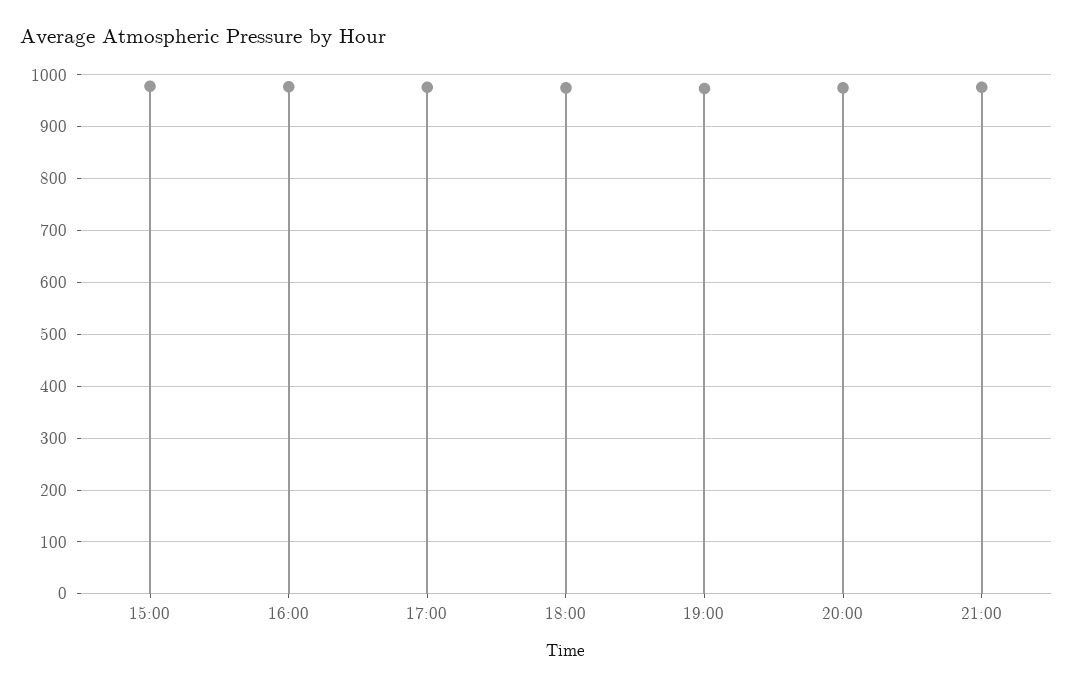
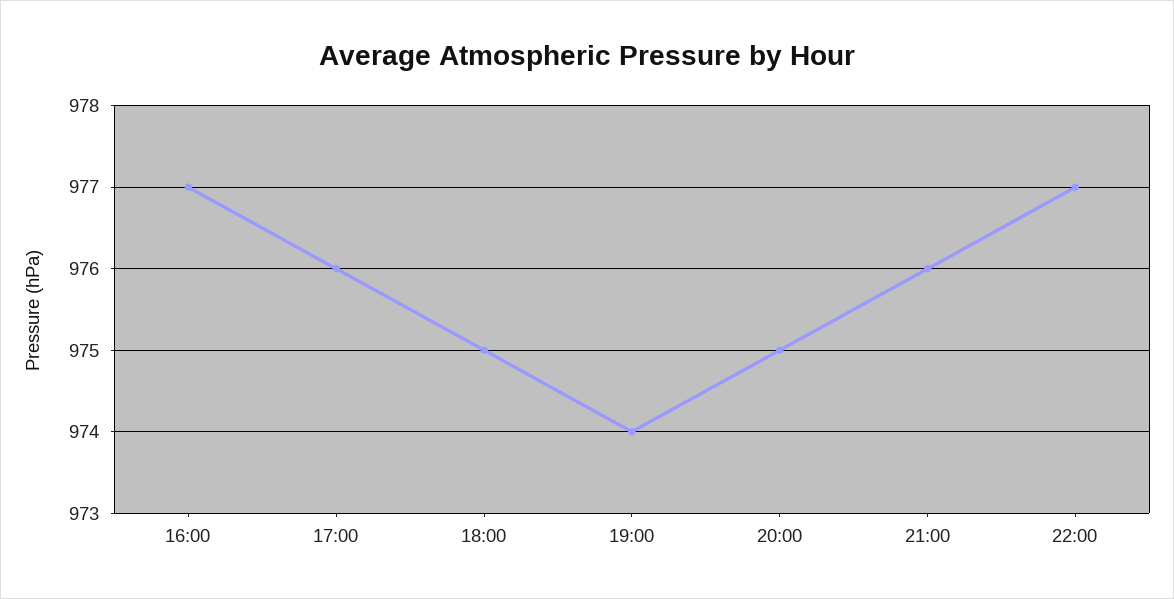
15:00: 980 -> none
22:00: none -> 977

